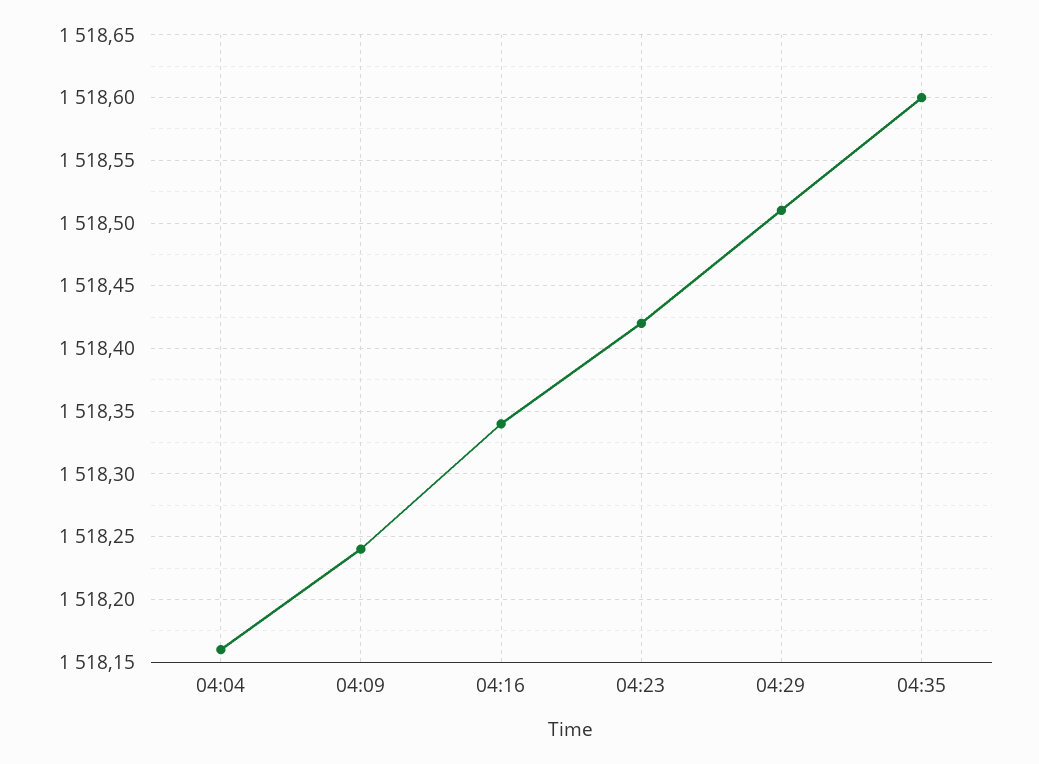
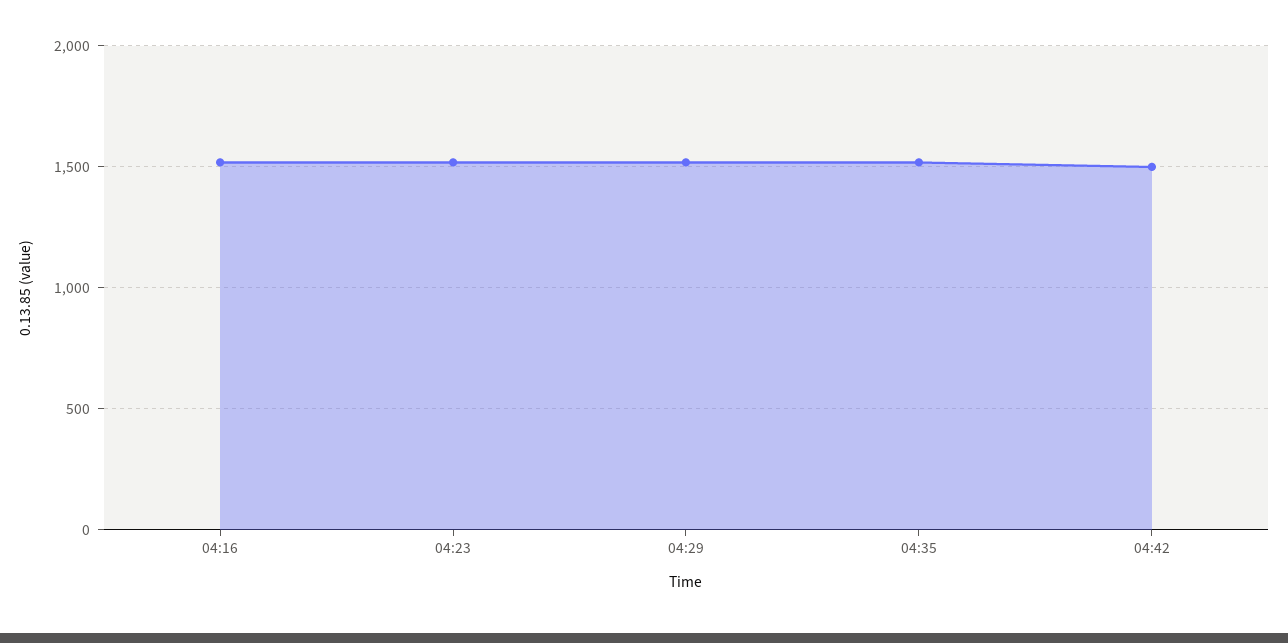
04:04: 1518.16 -> none
04:09: 1518.24 -> none
04:42: none -> 1500

